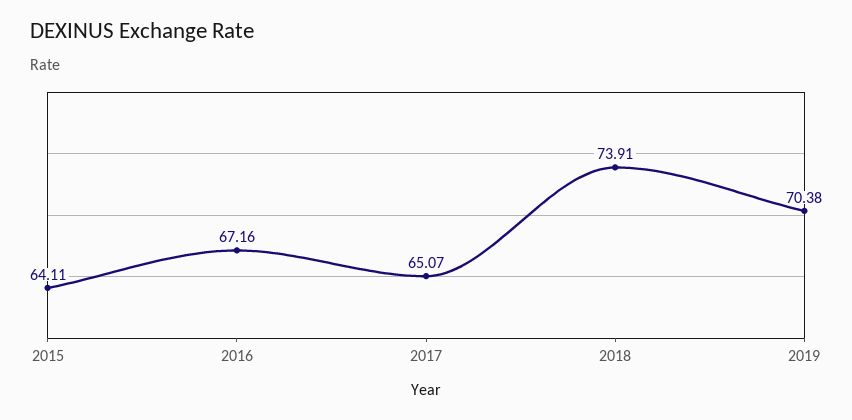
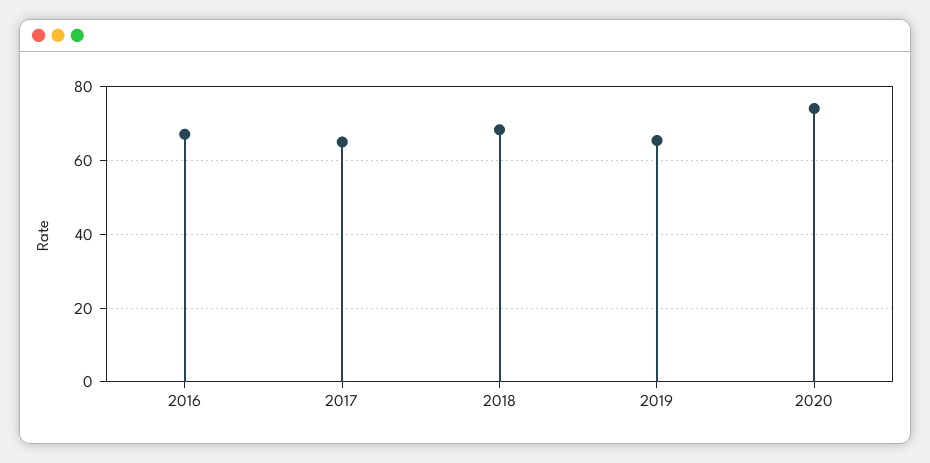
2015: 64.11 -> none
2018: 73.91 -> 68
2019: 70.38 -> 66
2020: none -> 74

